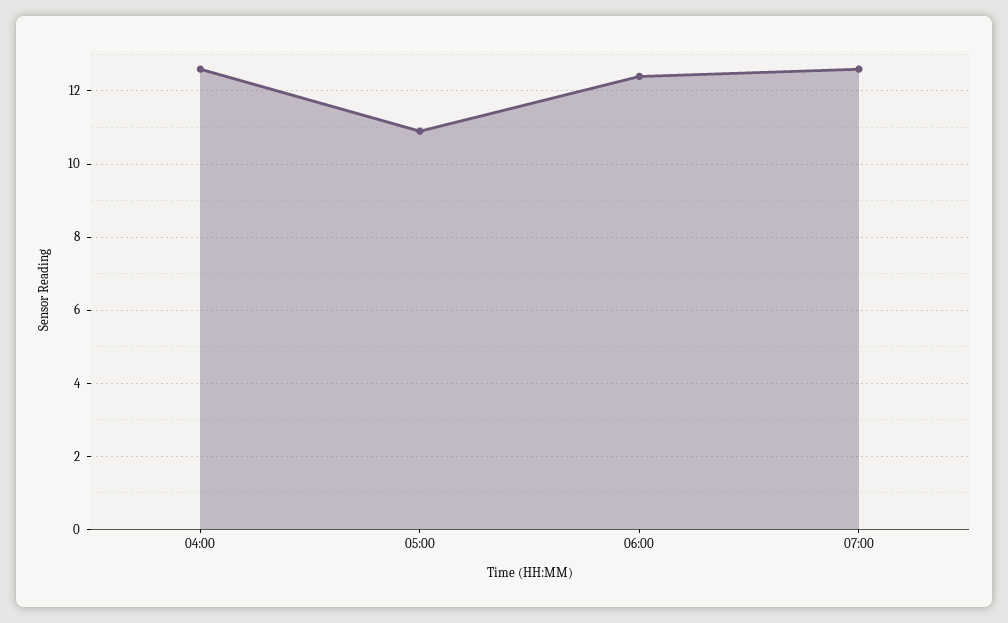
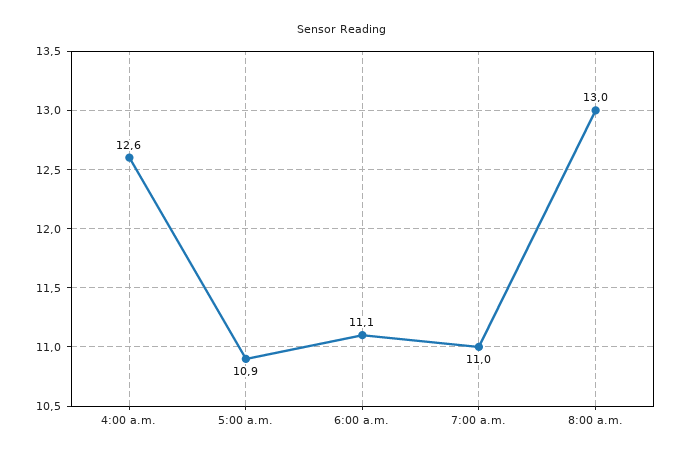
06:00: 12.5 -> 11.1
07:00: 12.5 -> 11
8:00 a.m.: none -> 13

